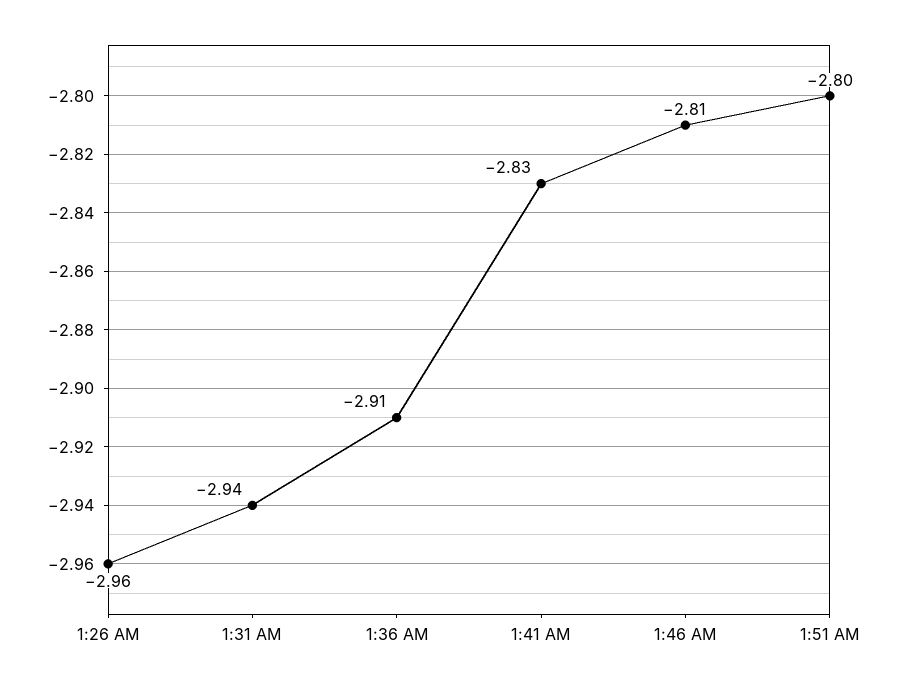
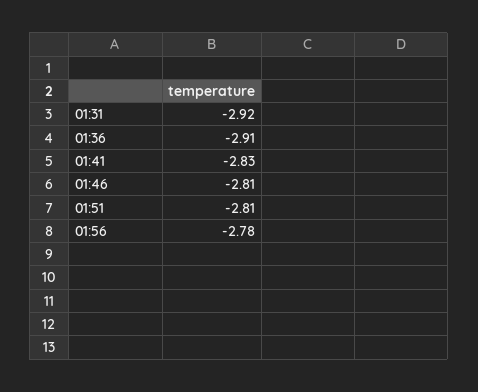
1:26 AM: -2.96 -> none
1:31 AM: -2.94 -> -2.92
1:51 AM: -2.8 -> -2.81
01:56: none -> -2.78

